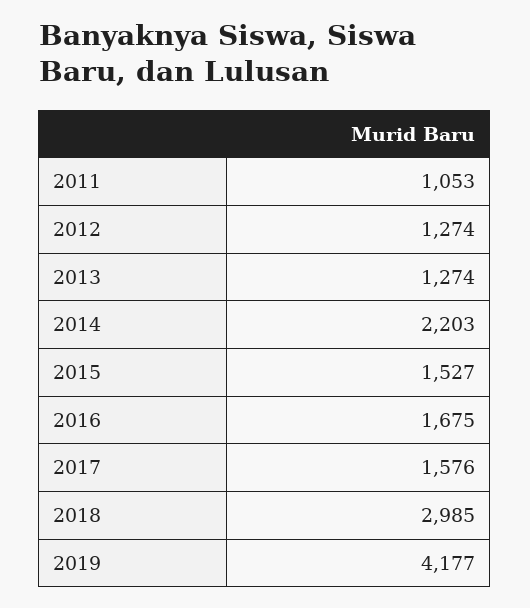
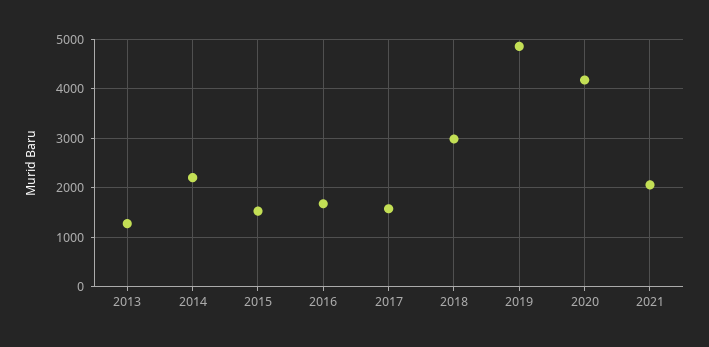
2011: 1053 -> none
2012: 1274 -> none
2019: 4177 -> 4800
2020: none -> 4200
2021: none -> 2000

